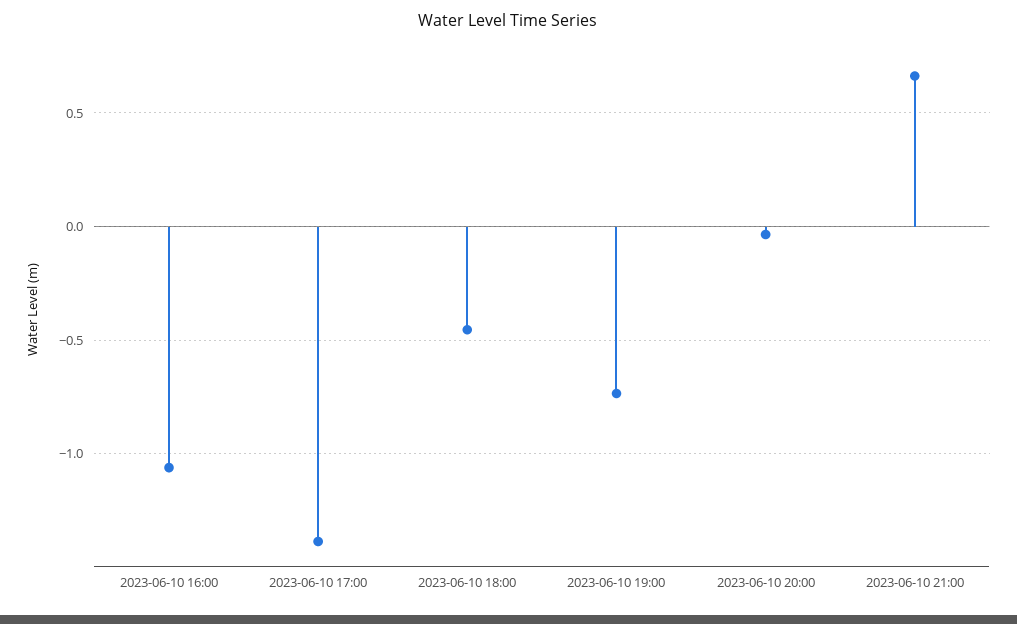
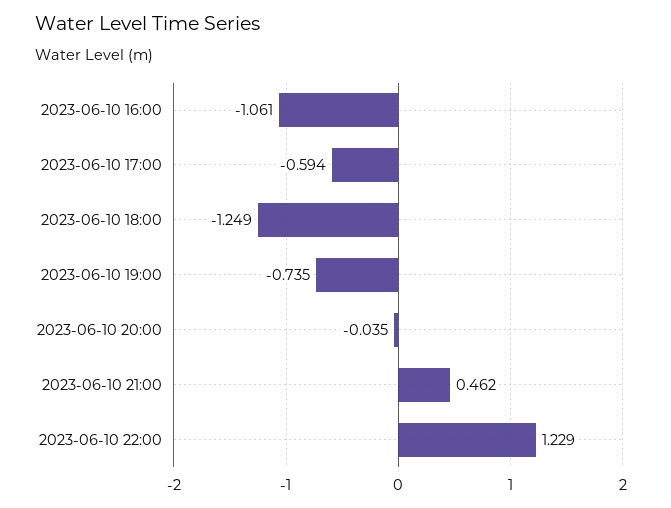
2023-06-10 17:00: -1.4 -> -0.594
2023-06-10 18:00: -0.45 -> -1.249
2023-06-10 21:00: 0.65 -> 0.462
2023-06-10 22:00: none -> 1.229

